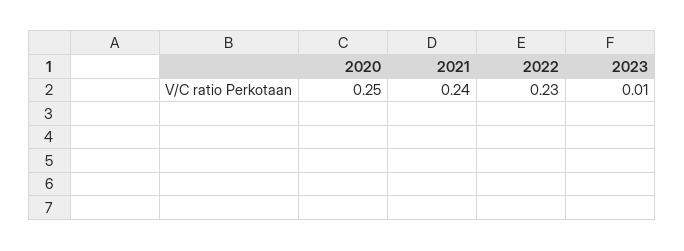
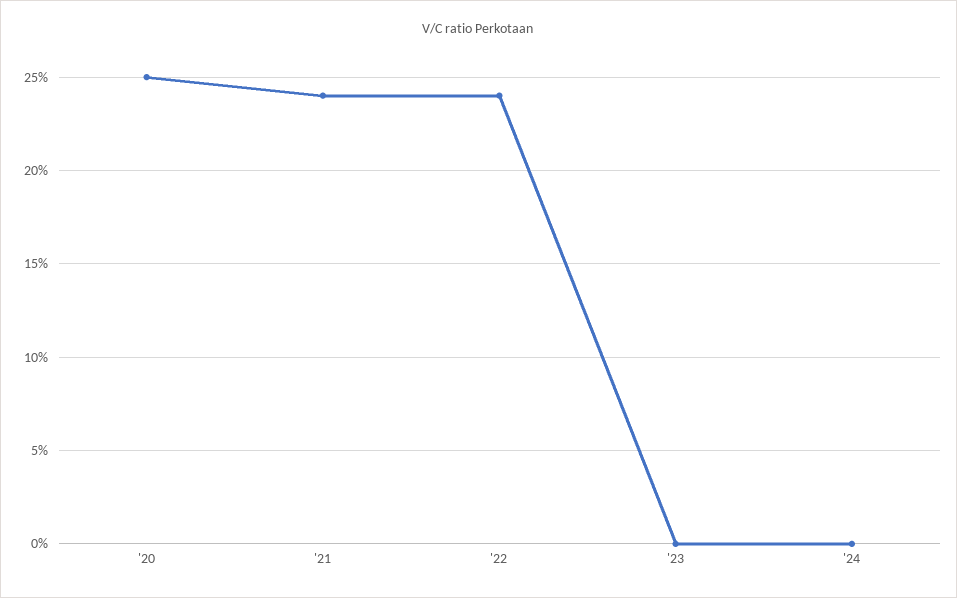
2022: 0.23 -> 0.24
2023: 0.01 -> 0
'24: none -> 0

